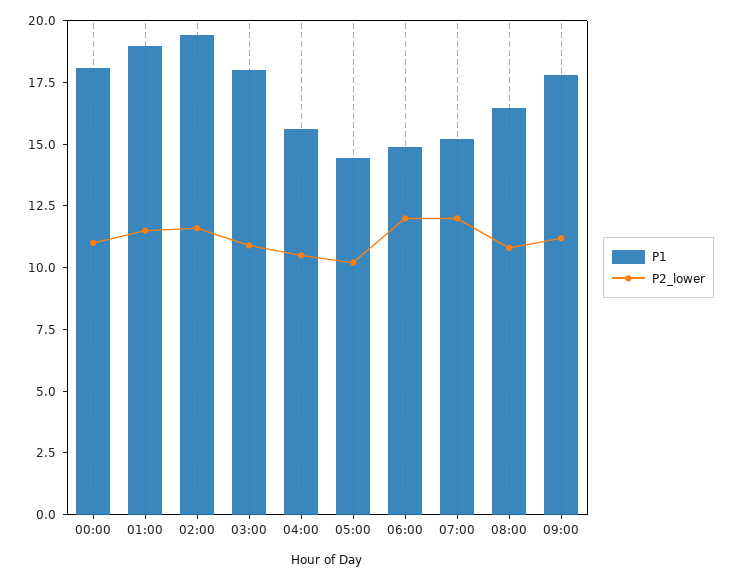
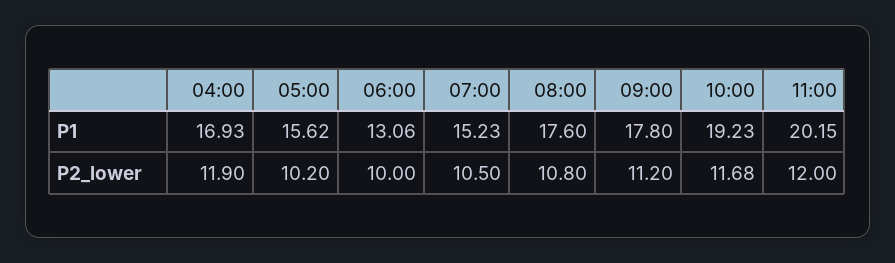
P1, 00:00: 18 -> none
P2_lower, 00:00: 11 -> none
P1, 01:00: 19 -> none
P2_lower, 01:00: 11.5 -> none
P1, 02:00: 19.5 -> none
P2_lower, 02:00: 11.5 -> none
P1, 03:00: 18 -> none
P2_lower, 03:00: 11 -> none
P1, 04:00: 15.5 -> 16.93
P2_lower, 04:00: 10.5 -> 11.9
P1, 05:00: 14.5 -> 15.62
P1, 06:00: 15 -> 13.06
P2_lower, 06:00: 12 -> 10
P2_lower, 07:00: 12 -> 10.5
P1, 08:00: 16.5 -> 17.6
P1, 10:00: none -> 19.23
P1, 11:00: none -> 20.15
P2_lower, 10:00: none -> 11.68
P2_lower, 11:00: none -> 12

